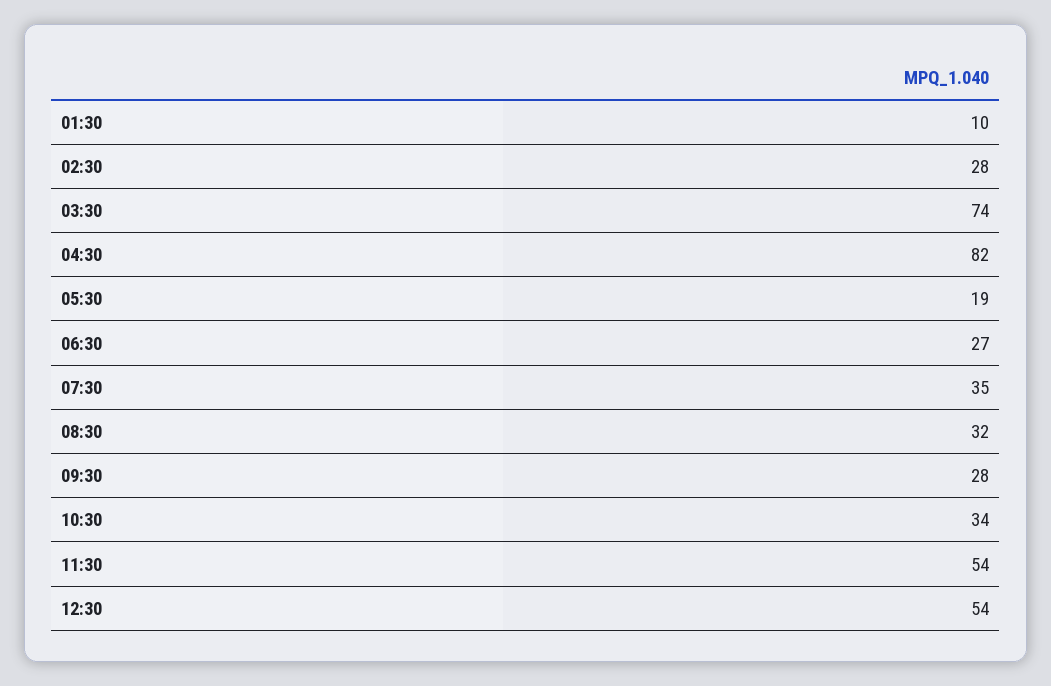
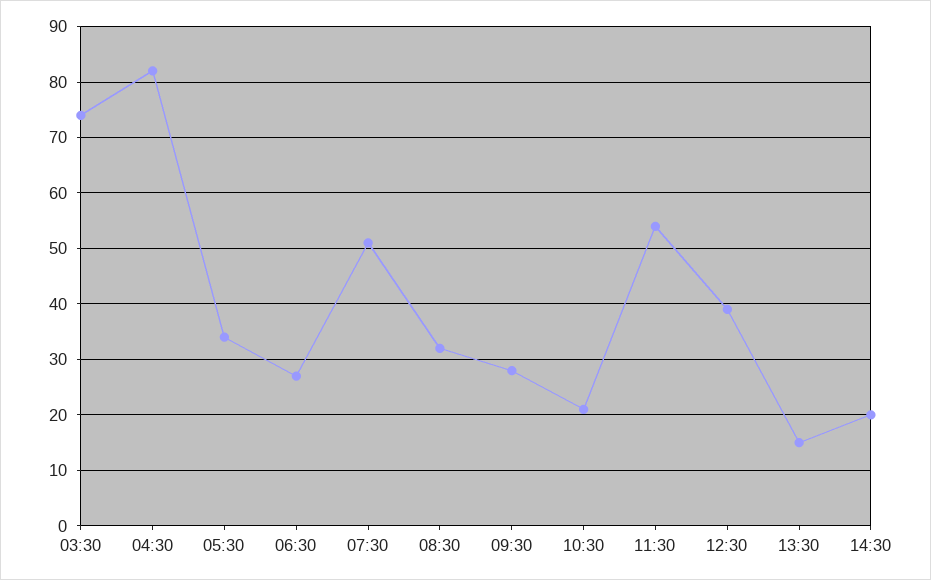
01:30: 10 -> none
02:30: 28 -> none
05:30: 19 -> 35
07:30: 35 -> 50
10:30: 34 -> 20
12:30: 54 -> 40
13:30: none -> 15
14:30: none -> 20

